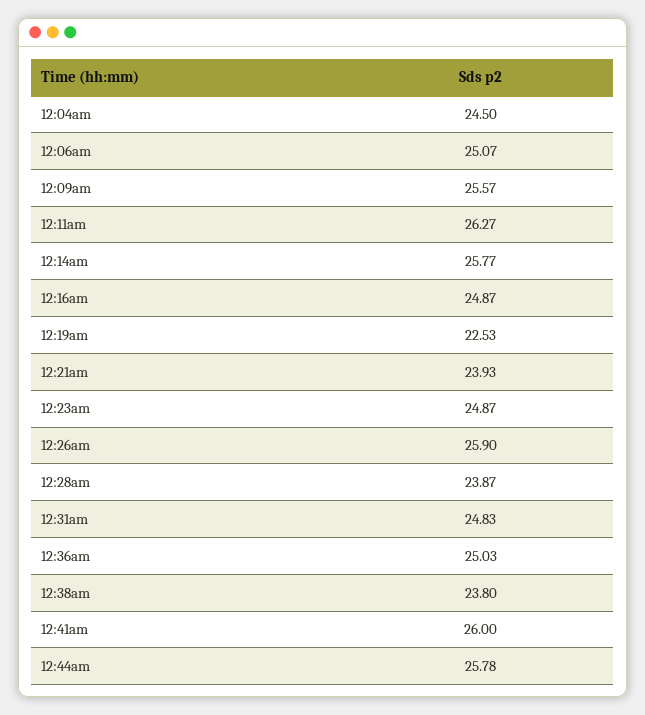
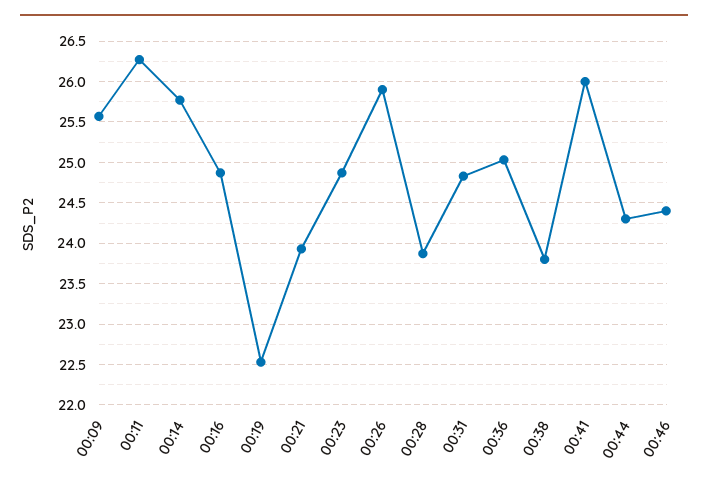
12:04am: 24.5 -> none
12:06am: 25.07 -> none
12:44am: 25.78 -> 24.3
00:46: none -> 24.4

